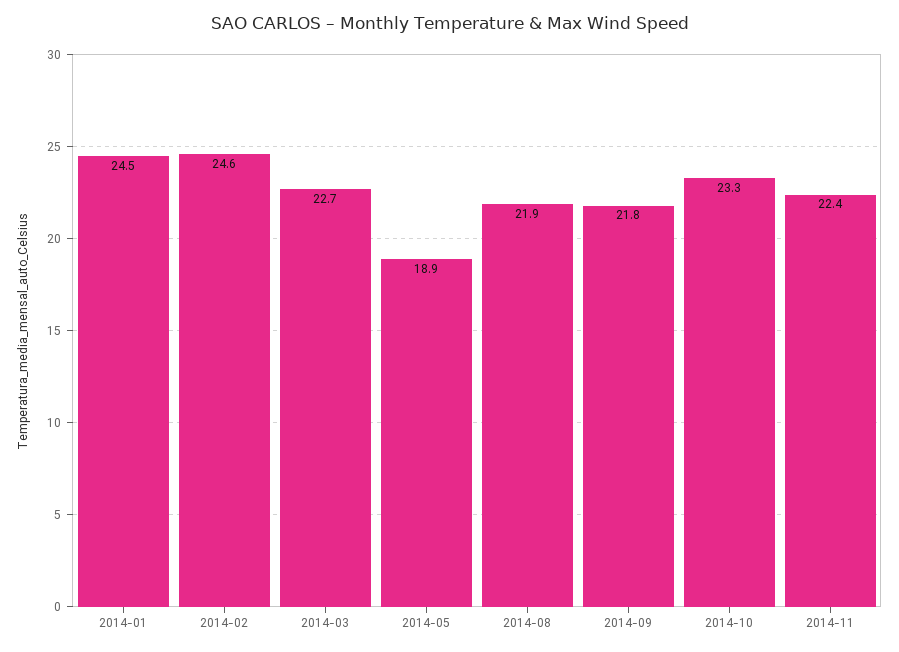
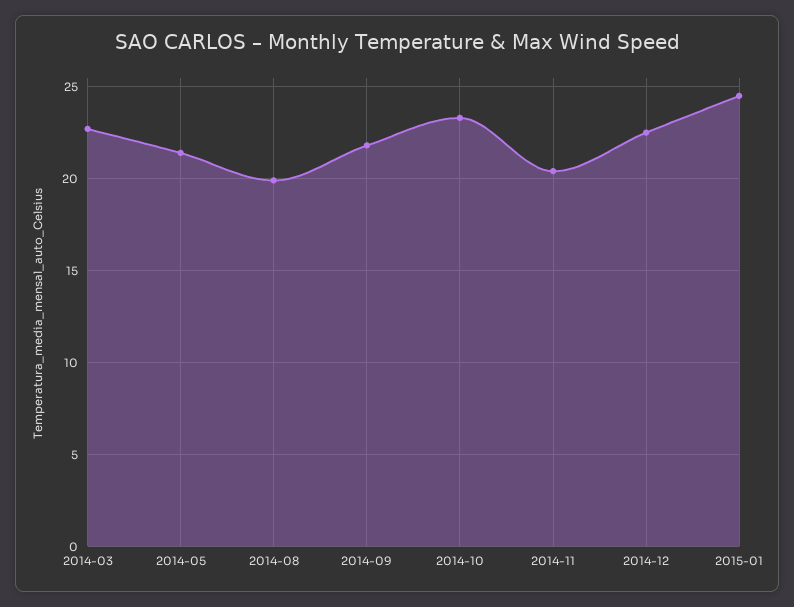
2014-01: 24.5 -> none
2014-02: 24.6 -> none
2014-05: 18.9 -> 21.5
2014-08: 21.9 -> 20
2014-11: 22.4 -> 20.5
2014-12: none -> 22.5
2015-01: none -> 24.5

